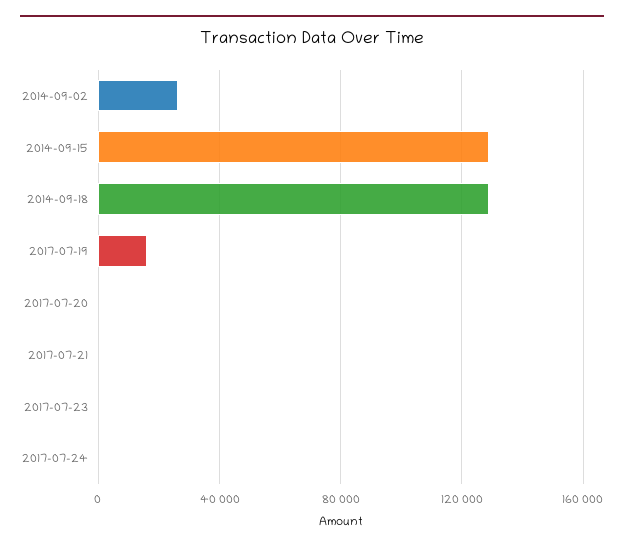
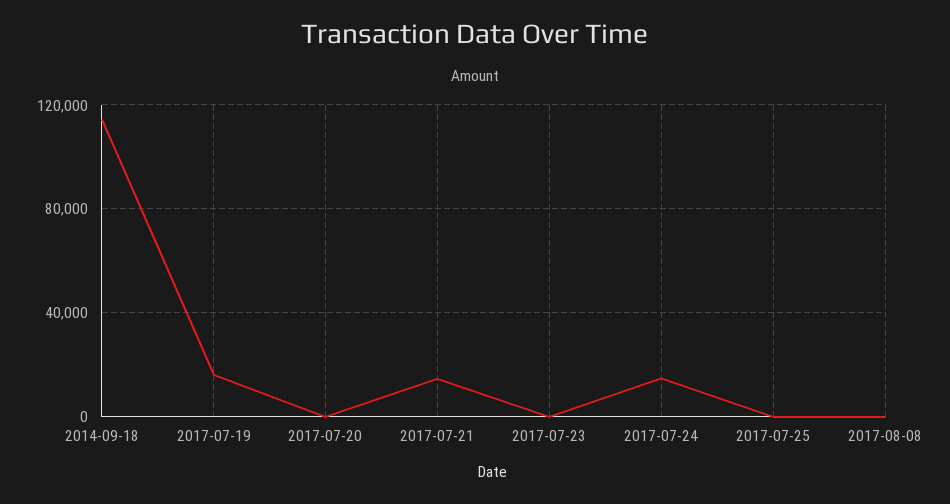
2014-09-02: 25000 -> none
2014-09-15: 130000 -> none
2014-09-18: 130000 -> 115000
2017-07-21: 0 -> 15000
2017-07-24: 0 -> 15000
2017-07-25: none -> 0
2017-08-08: none -> 0

